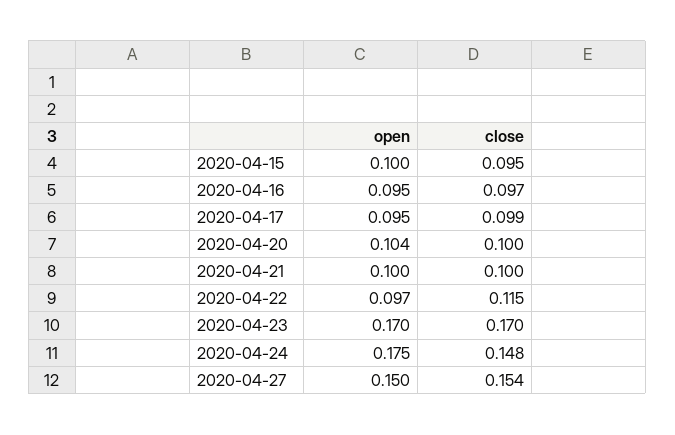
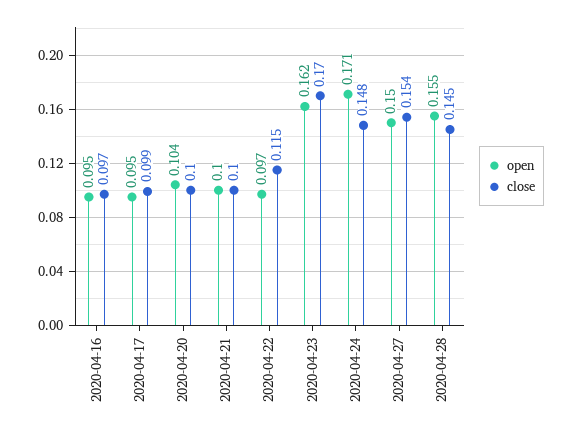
open, 2020-04-15: 0.1 -> none
close, 2020-04-15: 0.095 -> none
open, 2020-04-23: 0.17 -> 0.162
open, 2020-04-24: 0.175 -> 0.171
open, 2020-04-28: none -> 0.155
close, 2020-04-28: none -> 0.145

